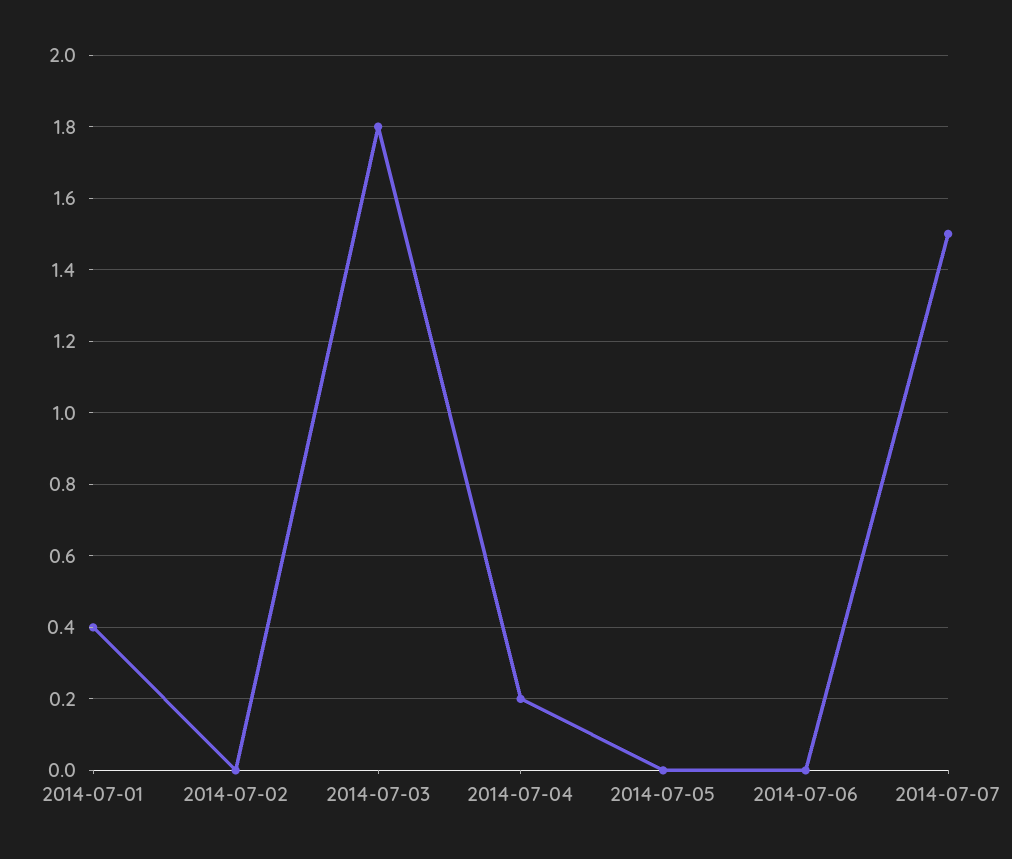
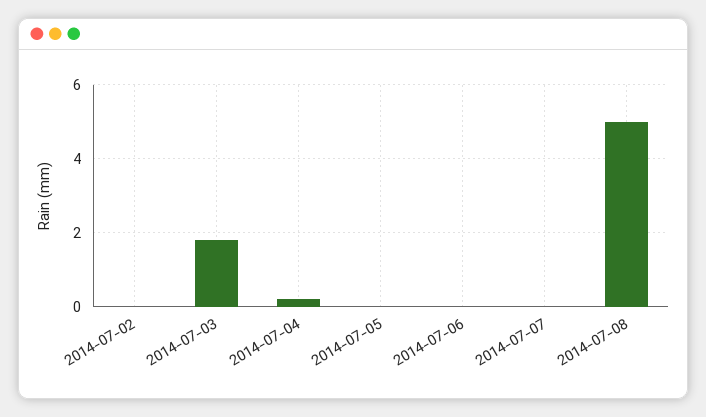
2014-07-01: 0.4 -> none
2014-07-07: 1.5 -> 0
2014-07-08: none -> 5

